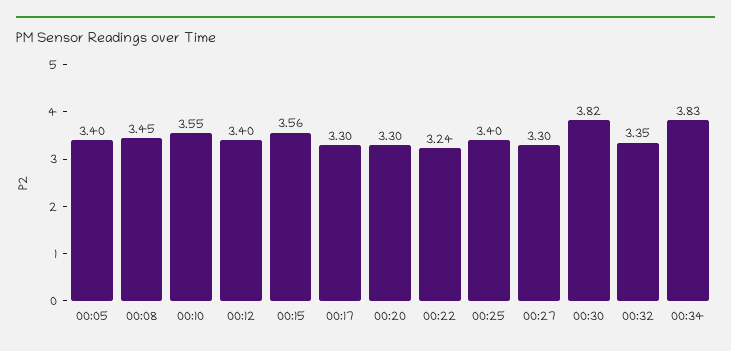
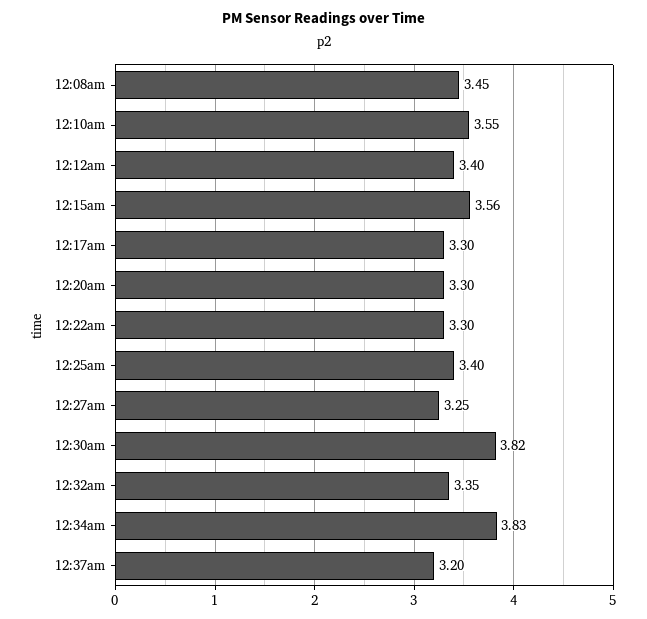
00:05: 3.4 -> none
00:22: 3.24 -> 3.3
00:27: 3.3 -> 3.25
12:37am: none -> 3.2

